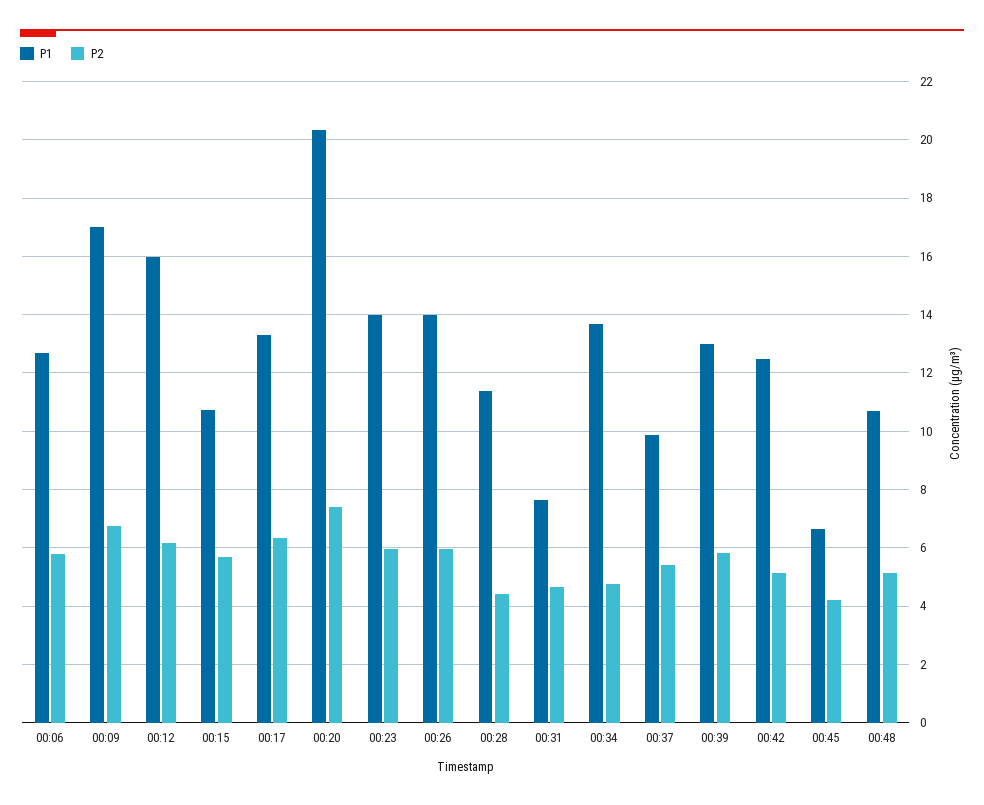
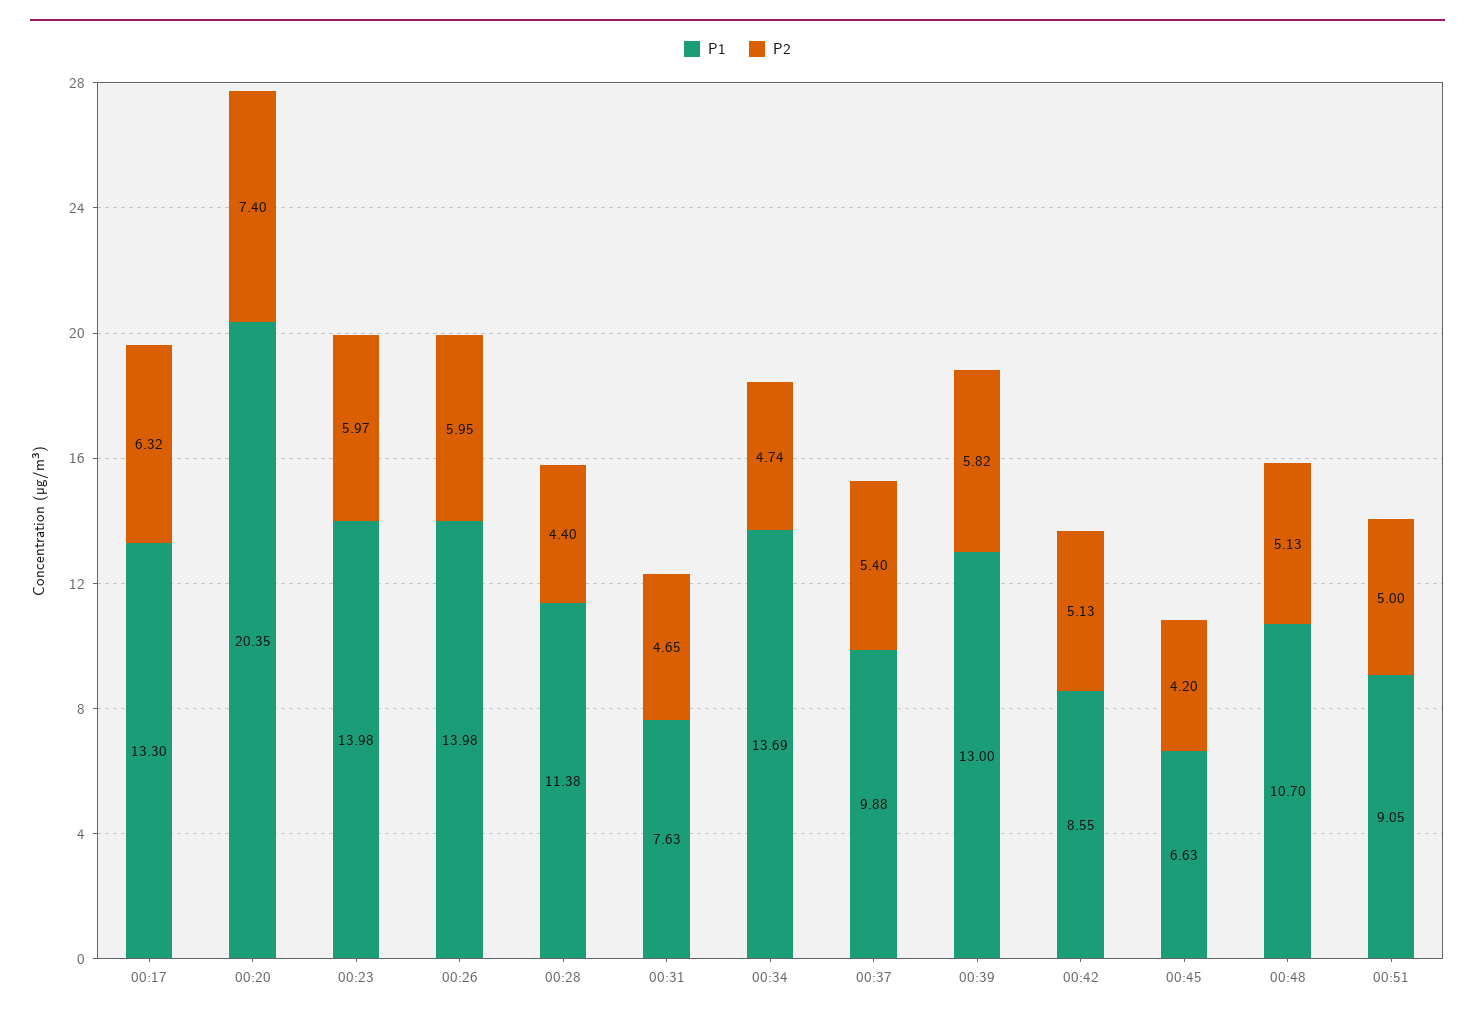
P1, 00:06: 12.75 -> none
P2, 00:06: 5.75 -> none
P1, 00:09: 17 -> none
P2, 00:09: 6.75 -> none
P1, 00:12: 16 -> none
P2, 00:12: 6.25 -> none
P1, 00:15: 10.75 -> none
P2, 00:15: 5.75 -> none
P1, 00:42: 12.5 -> 8.55
P1, 00:51: none -> 9.05
P2, 00:51: none -> 5

